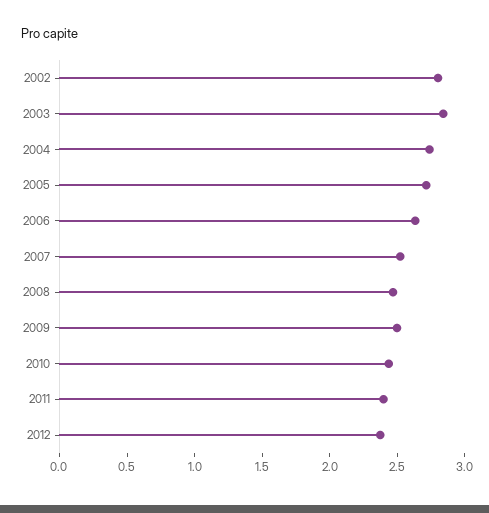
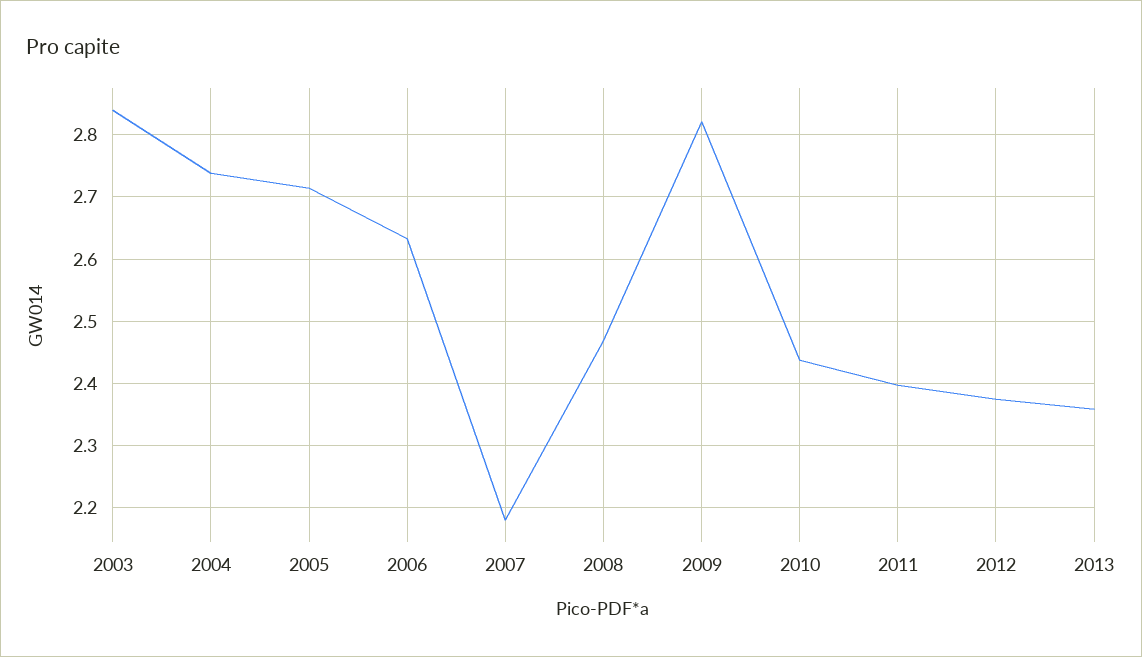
2002: 2.8 -> none
2007: 2.5 -> 2.18
2009: 2.5 -> 2.82
2013: none -> 2.36

